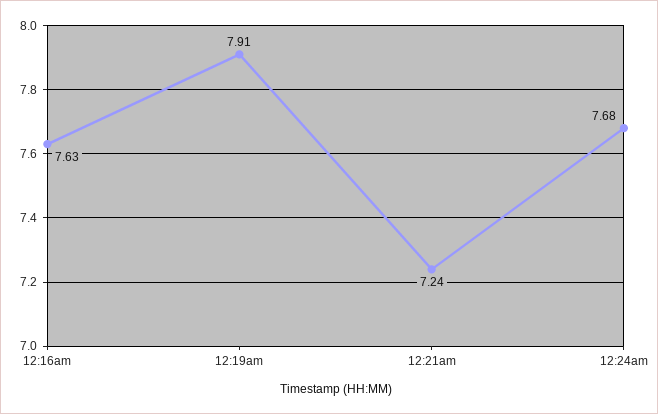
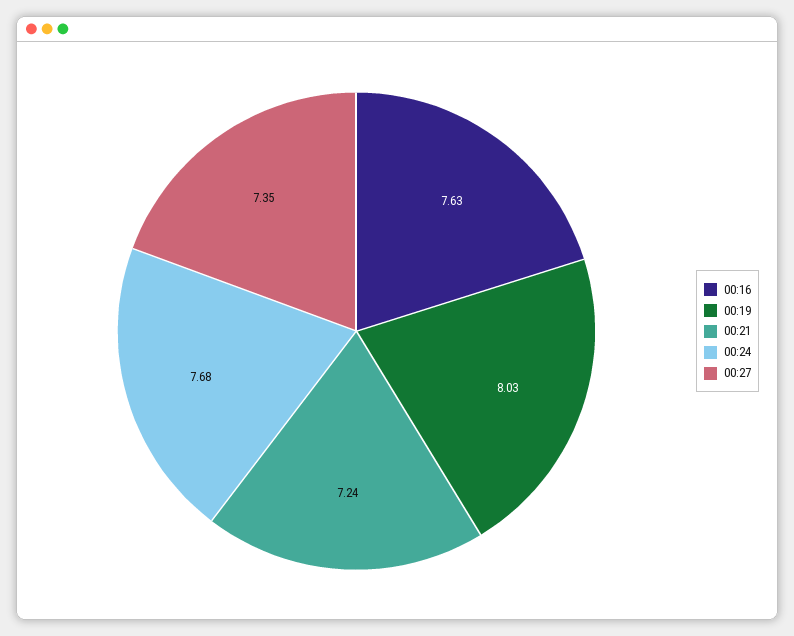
12:19am: 7.91 -> 8.03
00:27: none -> 7.35

